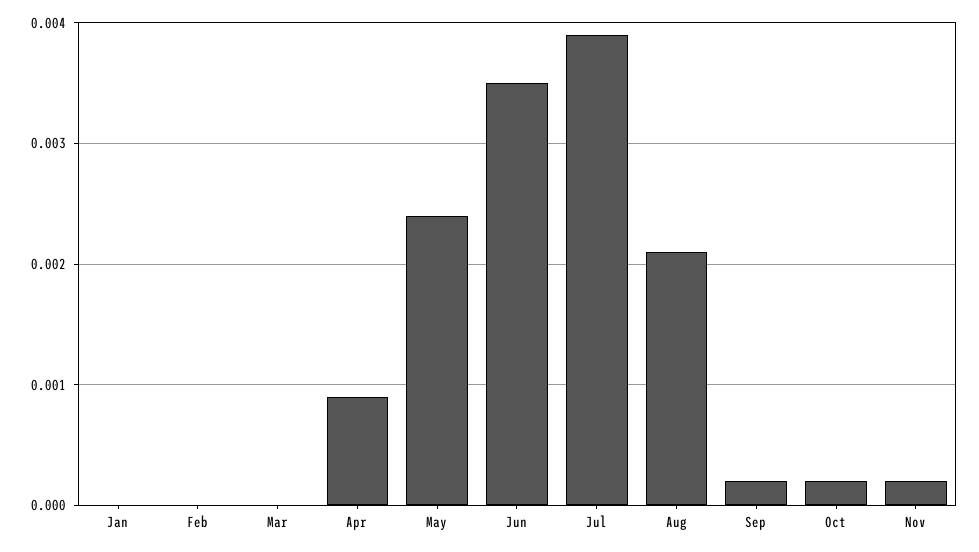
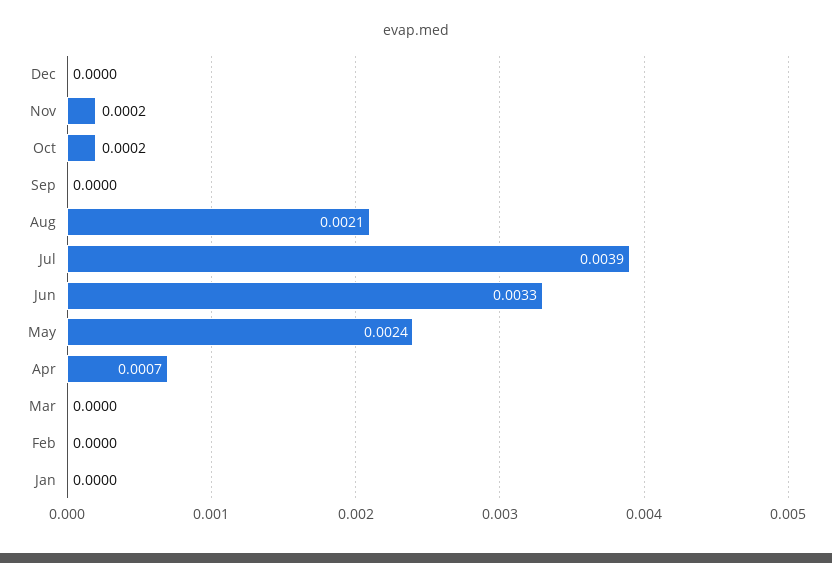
Apr: 0.0009 -> 0.0007
Jun: 0.0035 -> 0.0033
Sep: 0.0002 -> 0
Dec: none -> 0

